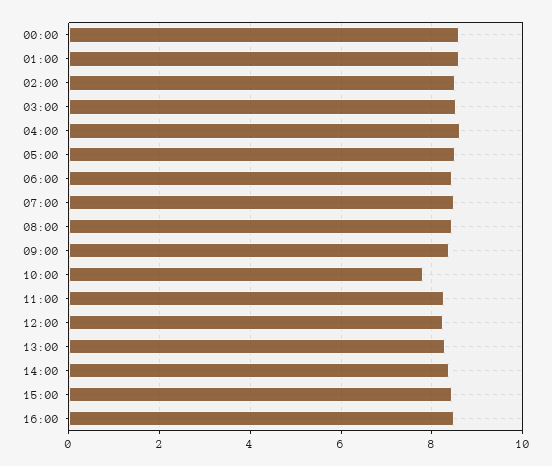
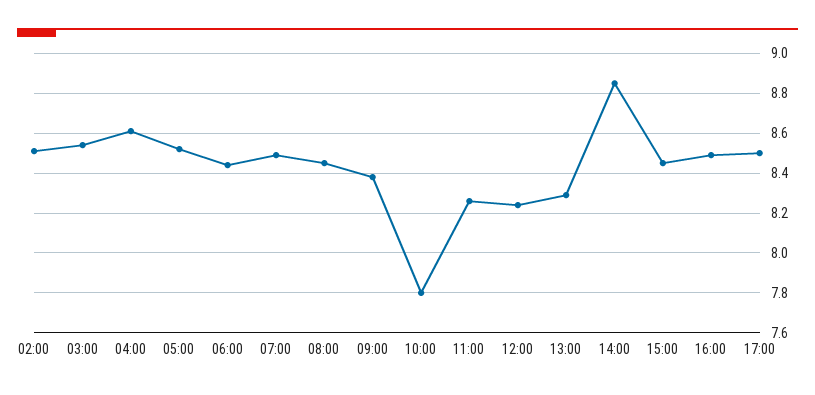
00:00: 8.6 -> none
01:00: 8.6 -> none
14:00: 8.4 -> 8.85
17:00: none -> 8.5

